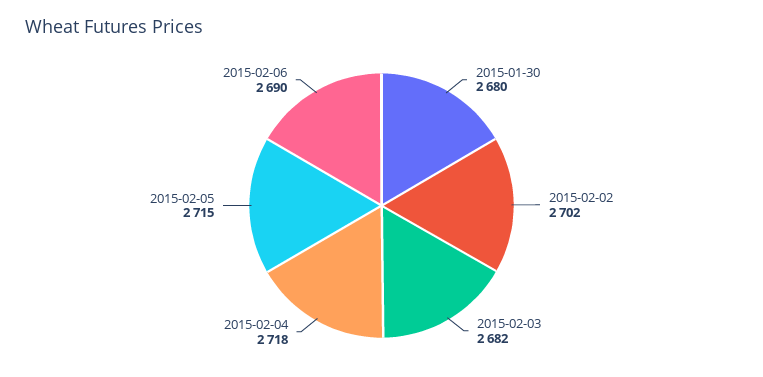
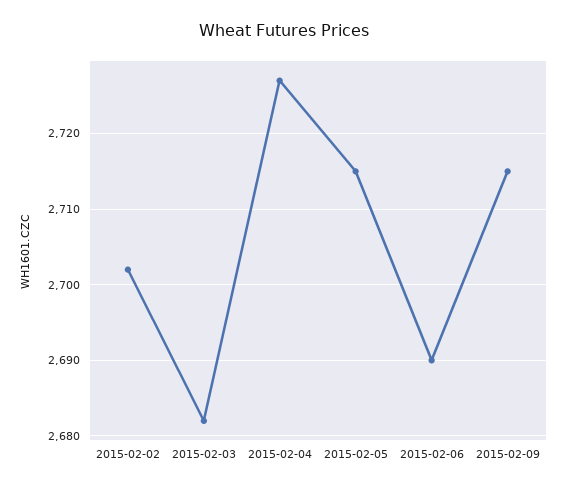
2015-01-30: 2680 -> none
2015-02-04: 2718 -> 2727
2015-02-09: none -> 2715

